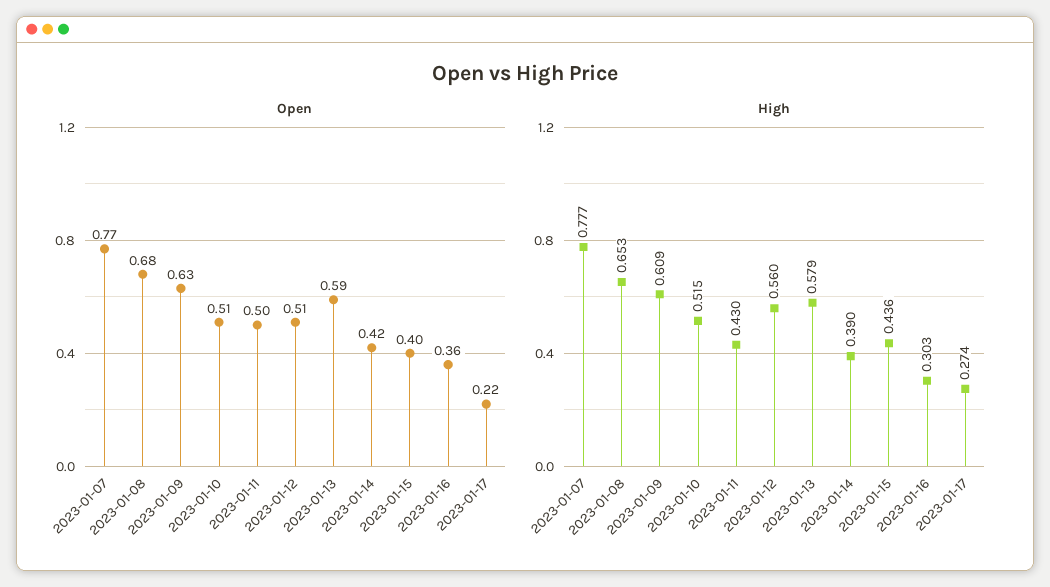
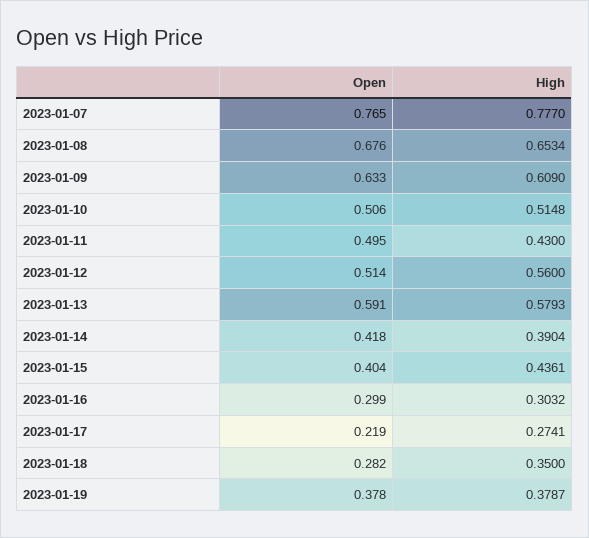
Open, 2023-01-16: 0.36 -> 0.299
Open, 2023-01-18: none -> 0.282
High, 2023-01-18: none -> 0.35
Open, 2023-01-19: none -> 0.378
High, 2023-01-19: none -> 0.3787

